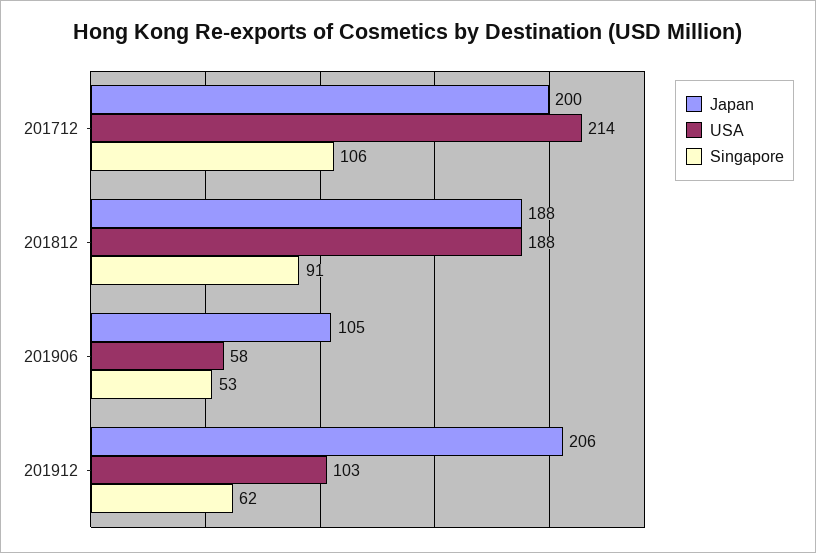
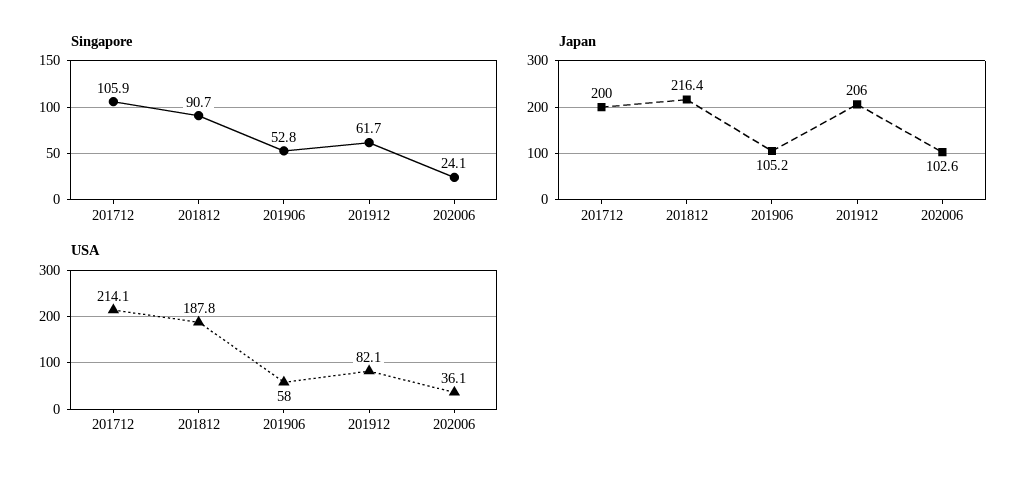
Japan, 201812: 188 -> 216.4
USA, 201912: 103 -> 82.1
Singapore, 202006: none -> 24.1
Japan, 202006: none -> 102.6
USA, 202006: none -> 36.1

